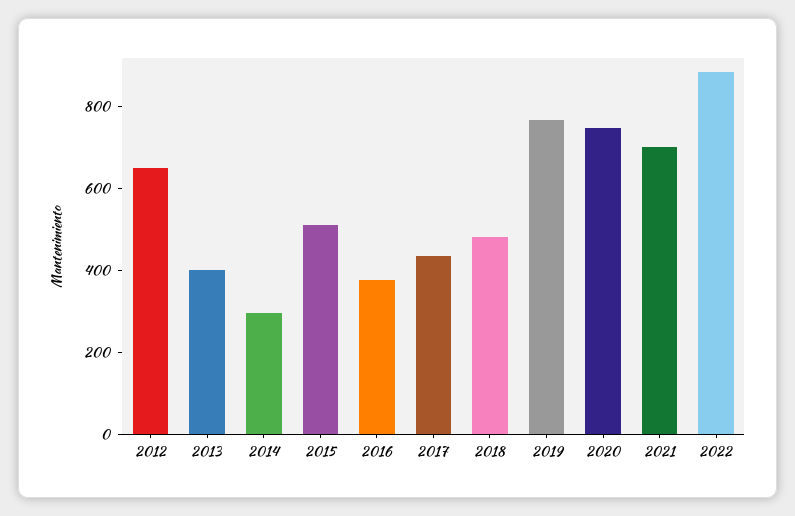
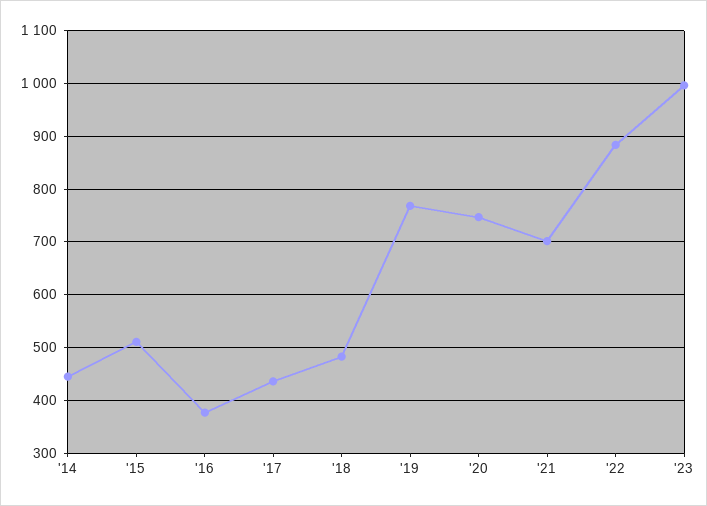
2012: 650 -> none
2013: 400 -> none
2014: 300 -> 440
'23: none -> 1000

